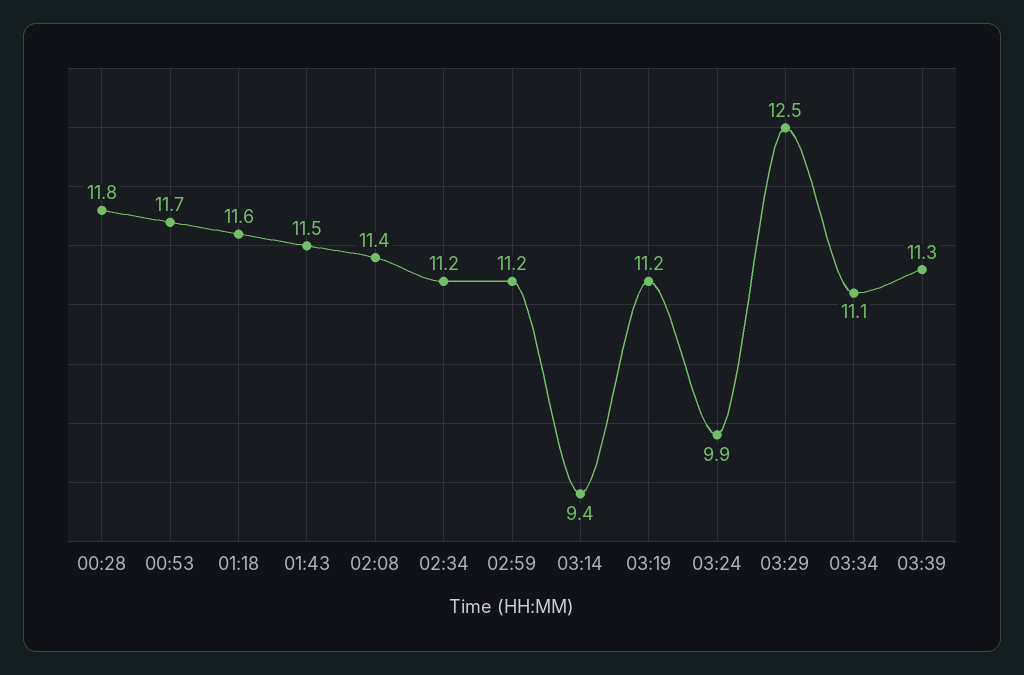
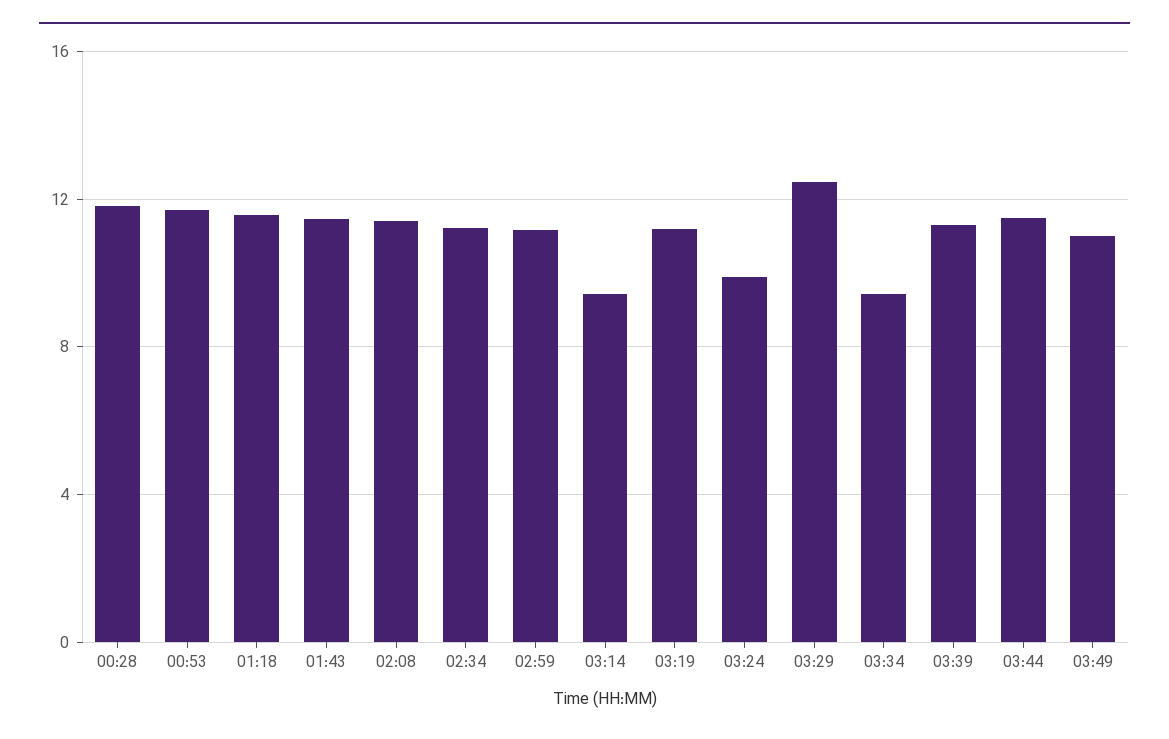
03:34: 11.1 -> 9.5
03:44: none -> 11.5
03:49: none -> 11

